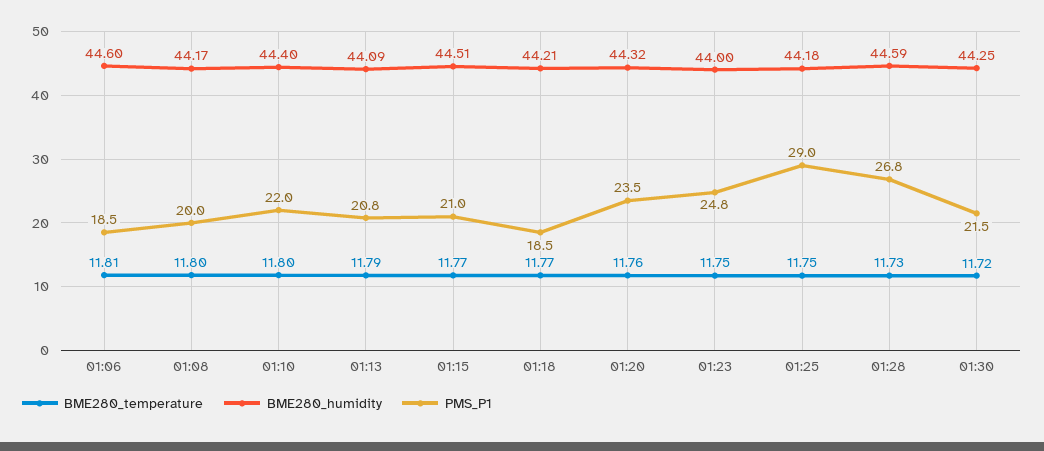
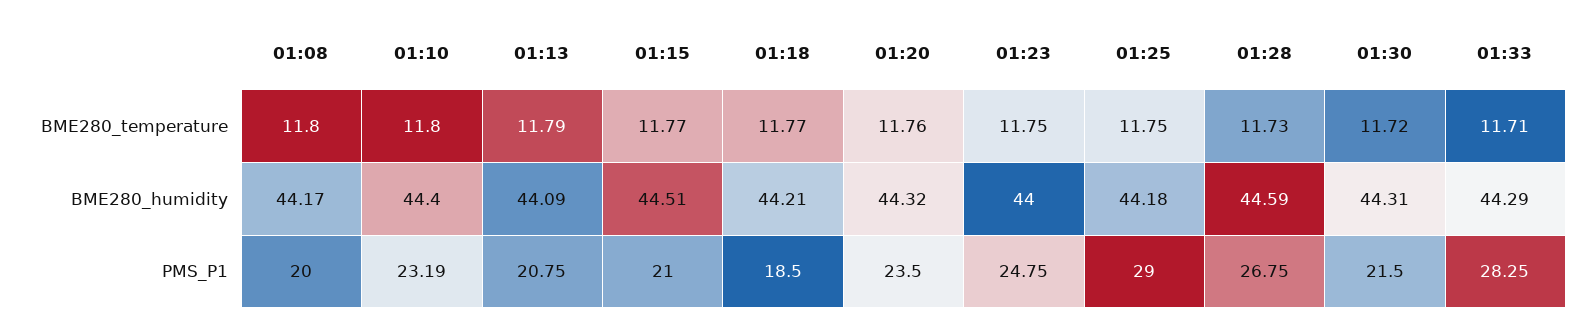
BME280_temperature, 01:06: 11.81 -> none
BME280_humidity, 01:06: 44.6 -> none
PMS_P1, 01:06: 18.5 -> none
PMS_P1, 01:10: 22 -> 23.19
BME280_humidity, 01:30: 44.25 -> 44.31
BME280_temperature, 01:33: none -> 11.71
BME280_humidity, 01:33: none -> 44.29
PMS_P1, 01:33: none -> 28.25

